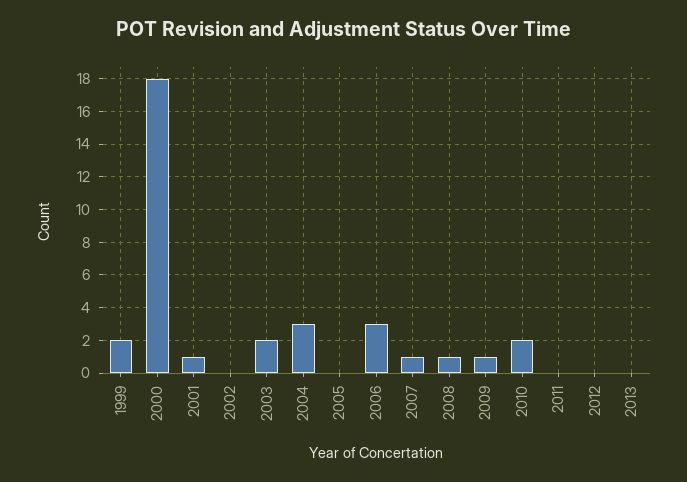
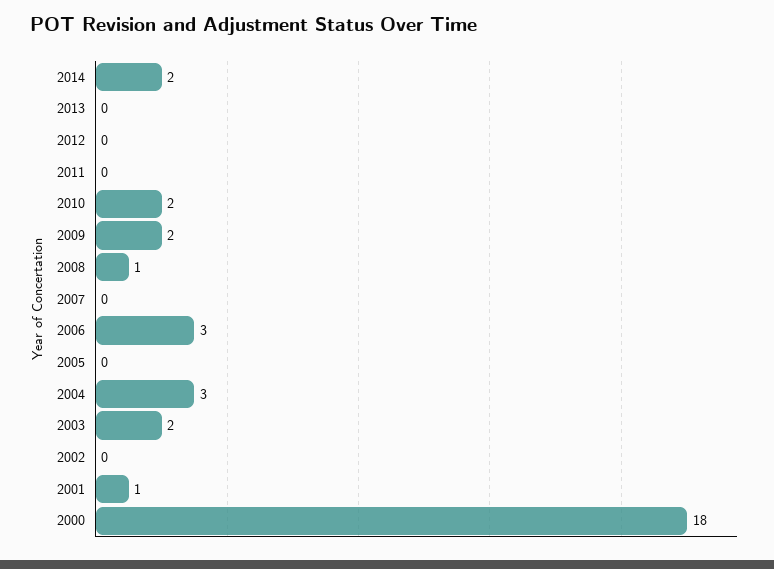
1999: 2 -> none
2007: 1 -> 0
2009: 1 -> 2
2014: none -> 2

